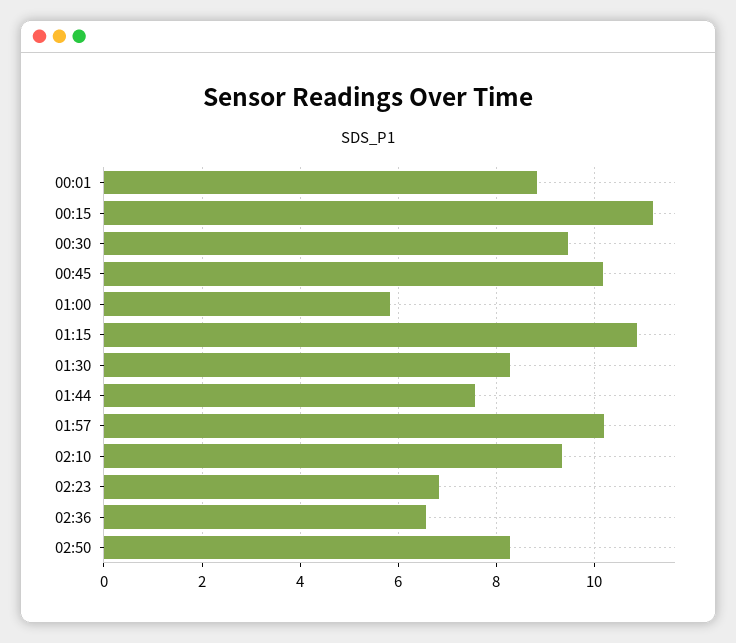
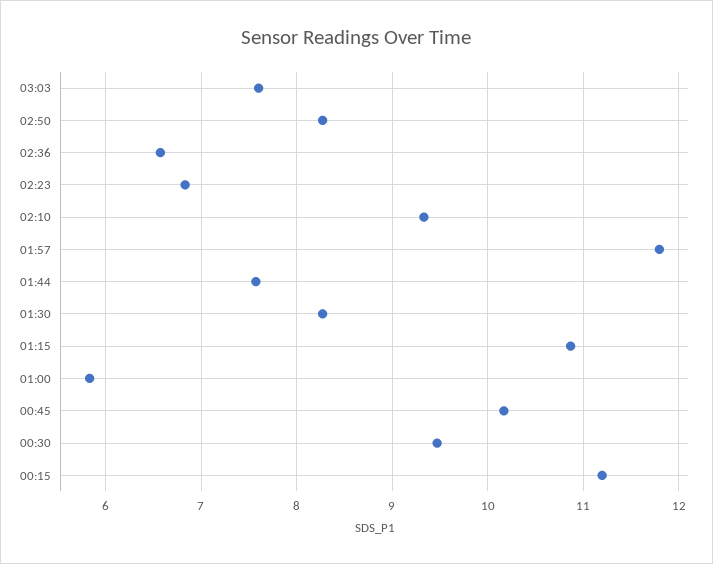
00:01: 8.8 -> none
01:57: 10.2 -> 11.8
03:03: none -> 7.6

